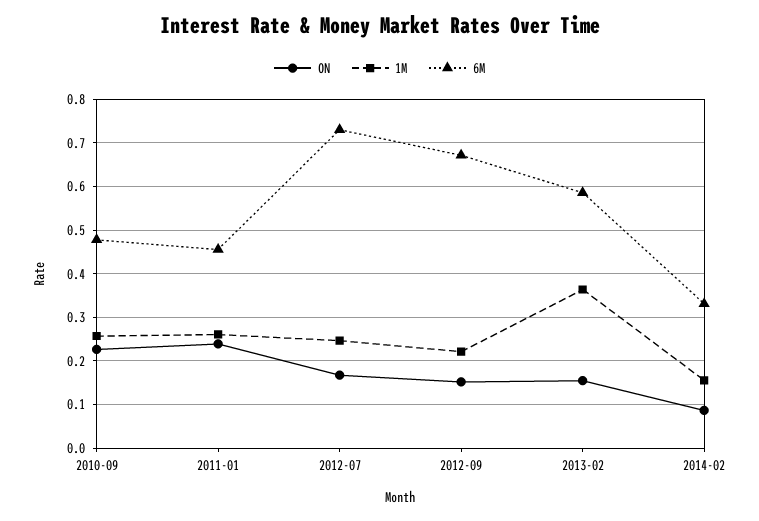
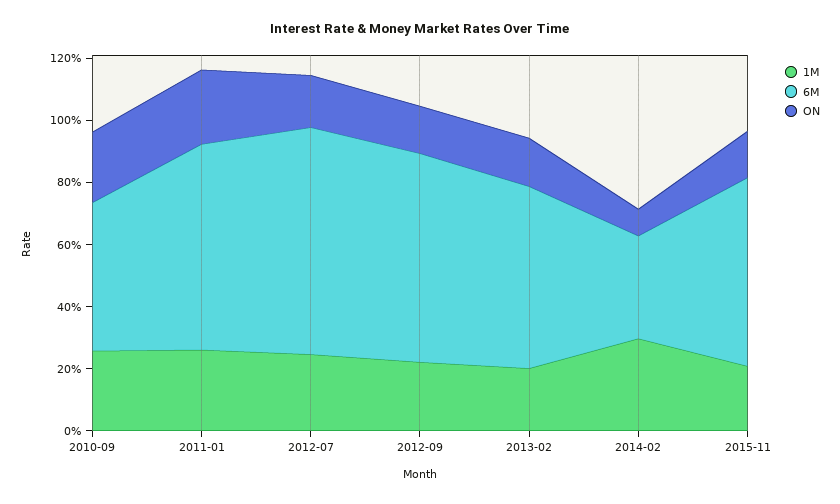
6M, 2011-01: 0.46 -> 0.65
1M, 2013-02: 0.36 -> 0.2
1M, 2014-02: 0.16 -> 0.3
1M, 2015-11: none -> 0.2
6M, 2015-11: none -> 0.6
ON, 2015-11: none -> 0.15

